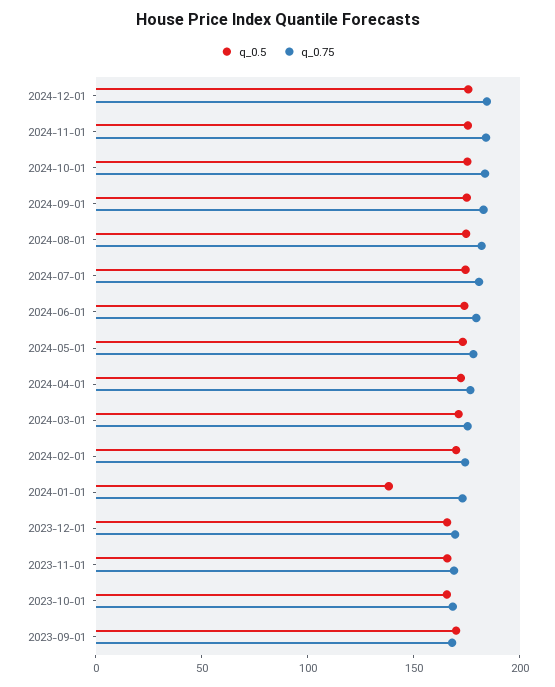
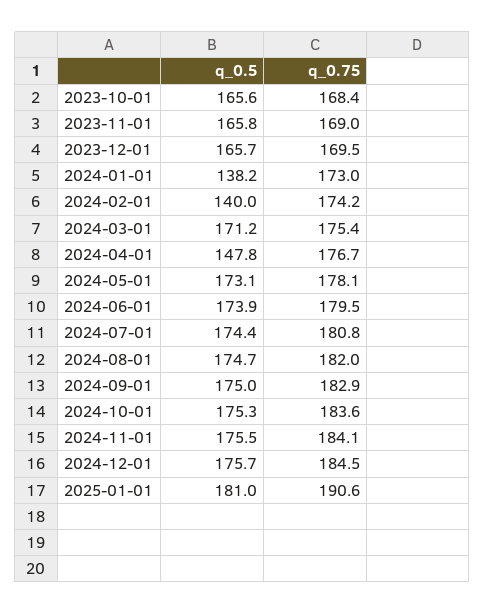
q_0.5, 2024-04-01: 170 -> 147.8
q_0.5, 2024-02-01: 170 -> 140
q_0.5, 2023-09-01: 170 -> none
q_0.75, 2023-09-01: 170 -> none
q_0.5, 2025-01-01: none -> 181
q_0.75, 2025-01-01: none -> 190.6

